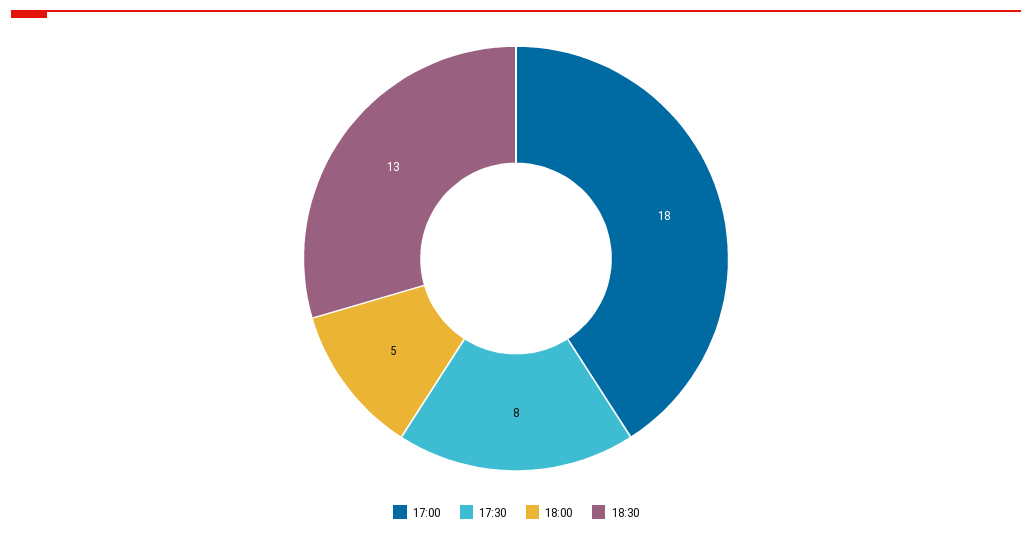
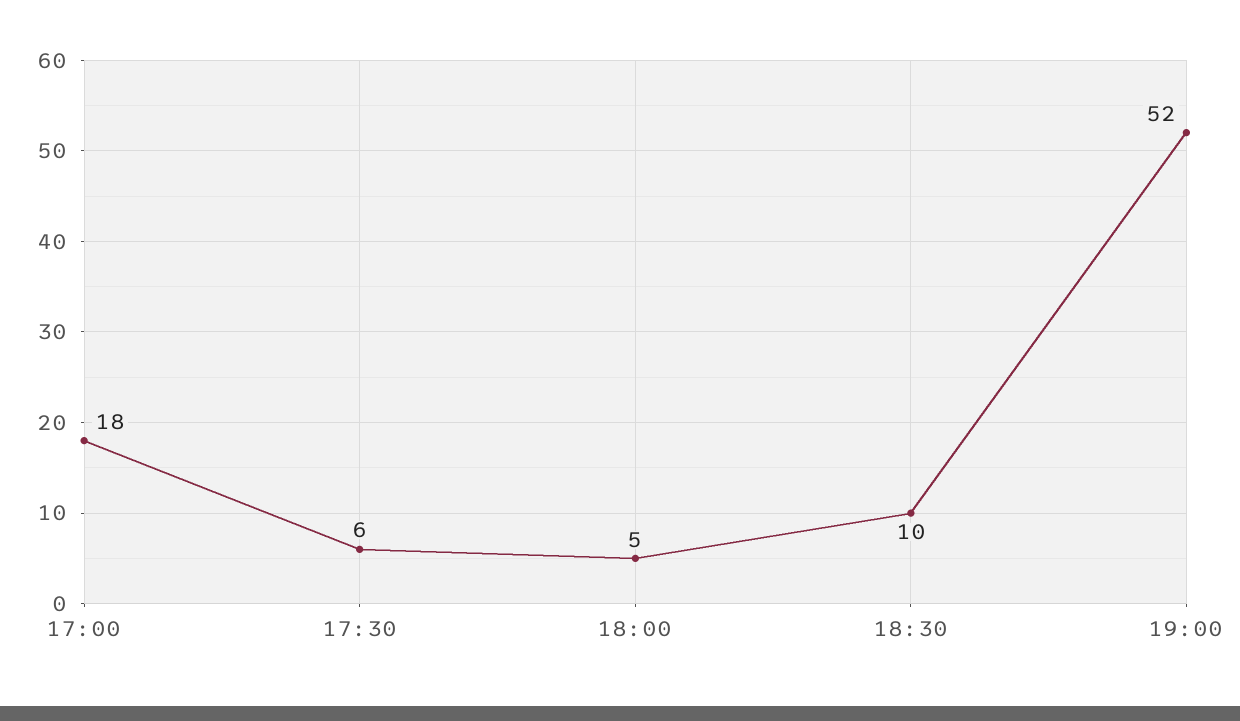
17:30: 8 -> 6
18:30: 13 -> 10
19:00: none -> 52

